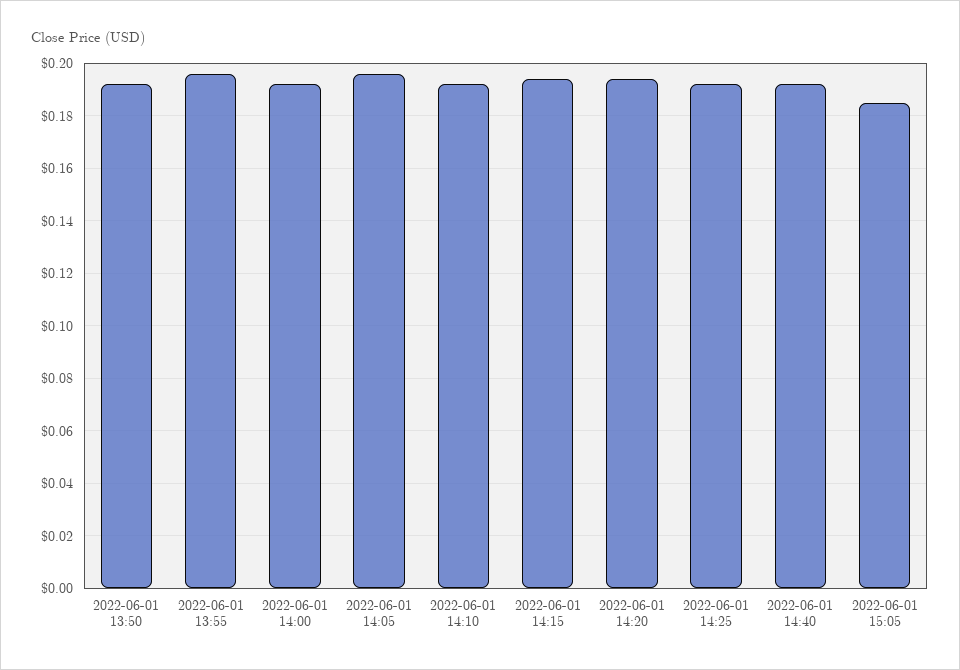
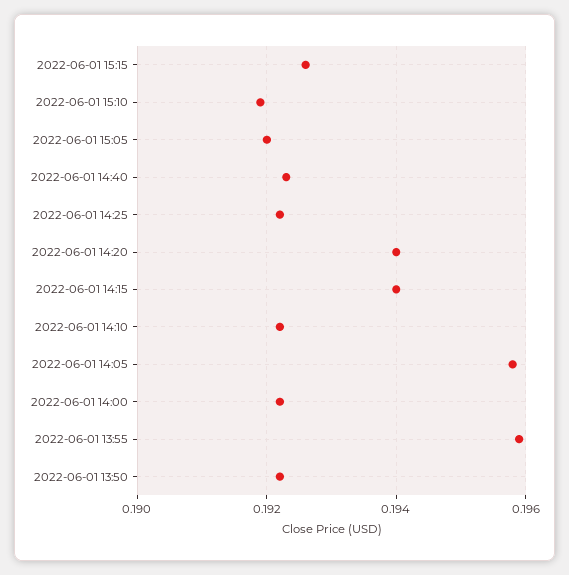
2022-06-01 15:05: 0.185 -> 0.192
2022-06-01 15:15: none -> 0.1925
2022-06-01 15:10: none -> 0.192

